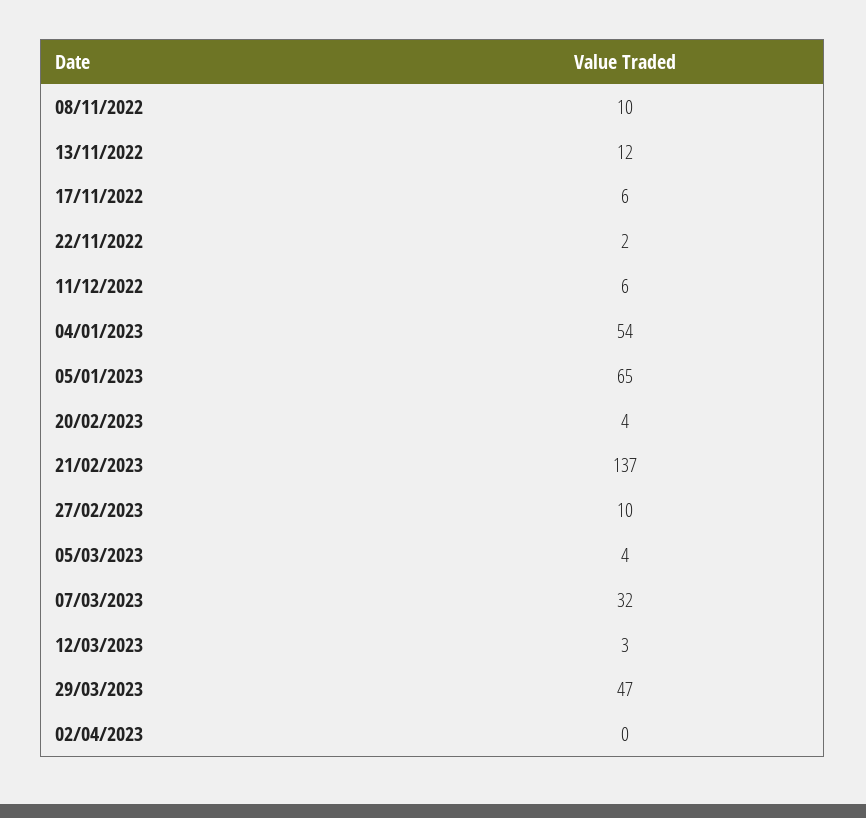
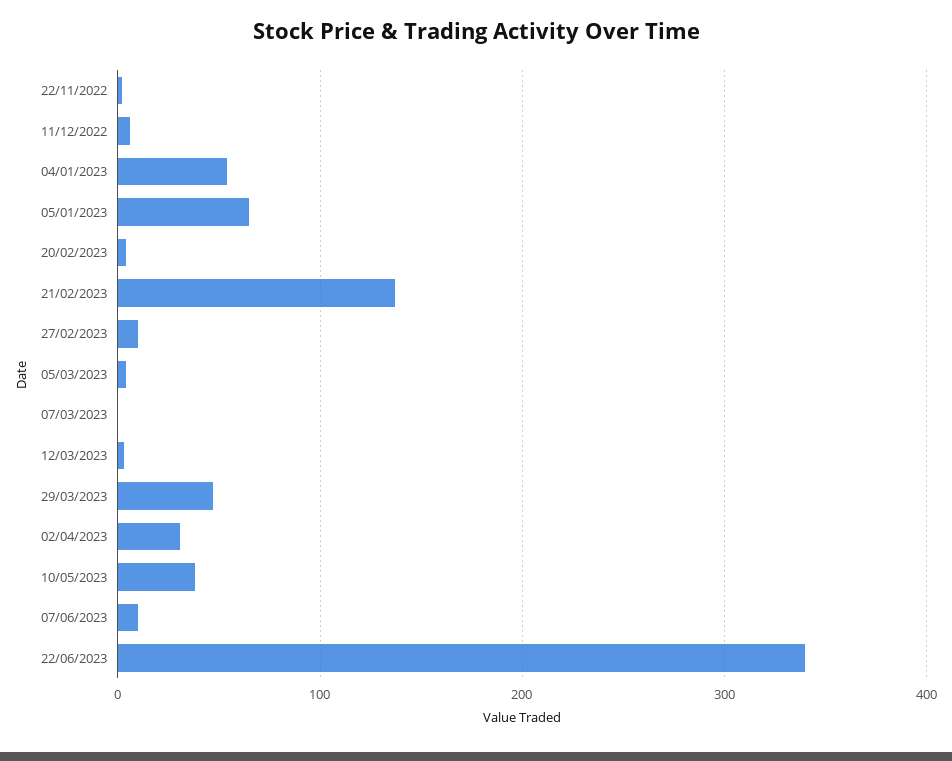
08/11/2022: 10 -> none
13/11/2022: 12 -> none
17/11/2022: 6 -> none
07/03/2023: 32 -> 0
02/04/2023: 0 -> 30
10/05/2023: none -> 40
07/06/2023: none -> 10
22/06/2023: none -> 340

